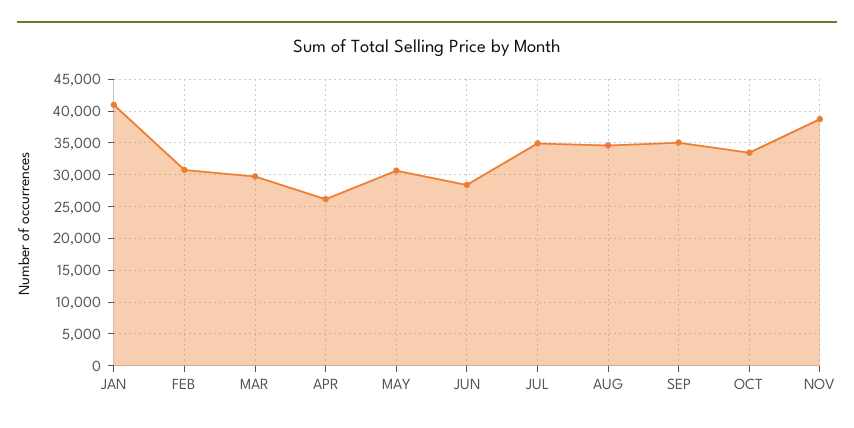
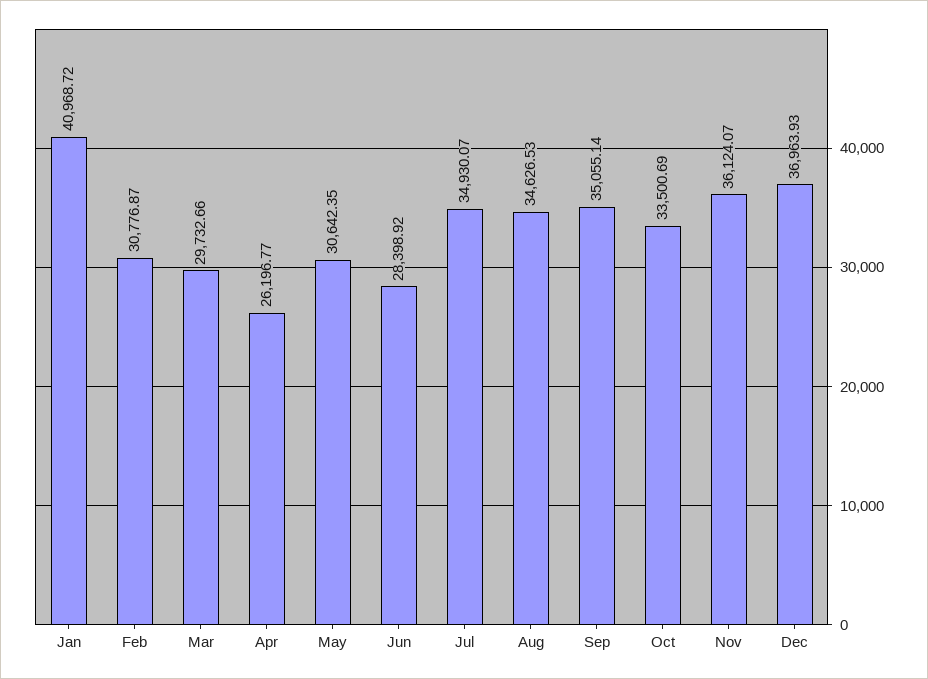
NOV: 39000 -> 36124.07
Dec: none -> 36963.93

